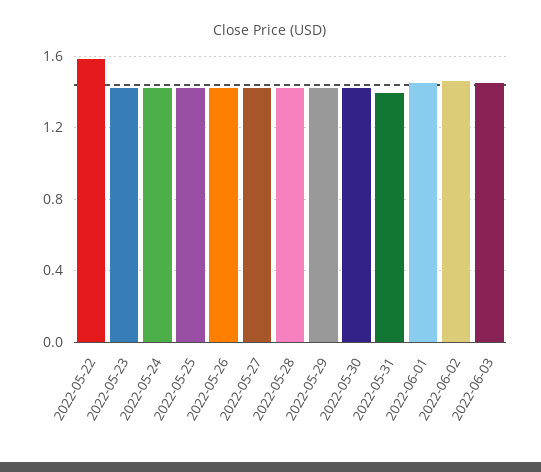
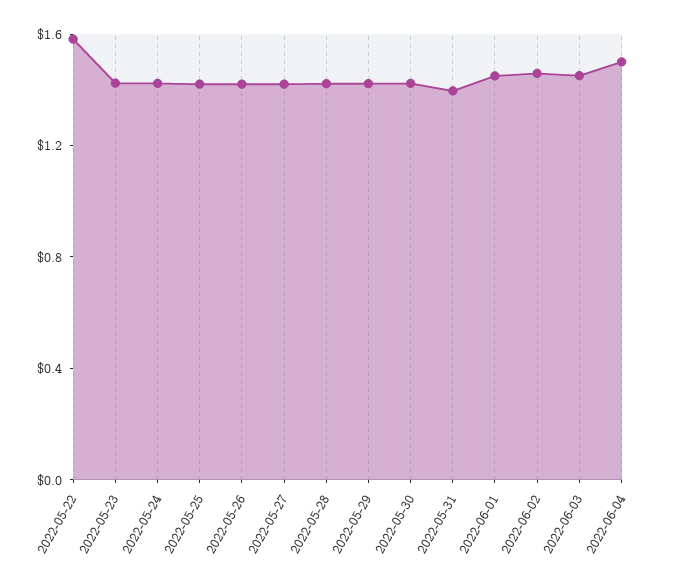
2022-06-04: none -> 1.5

